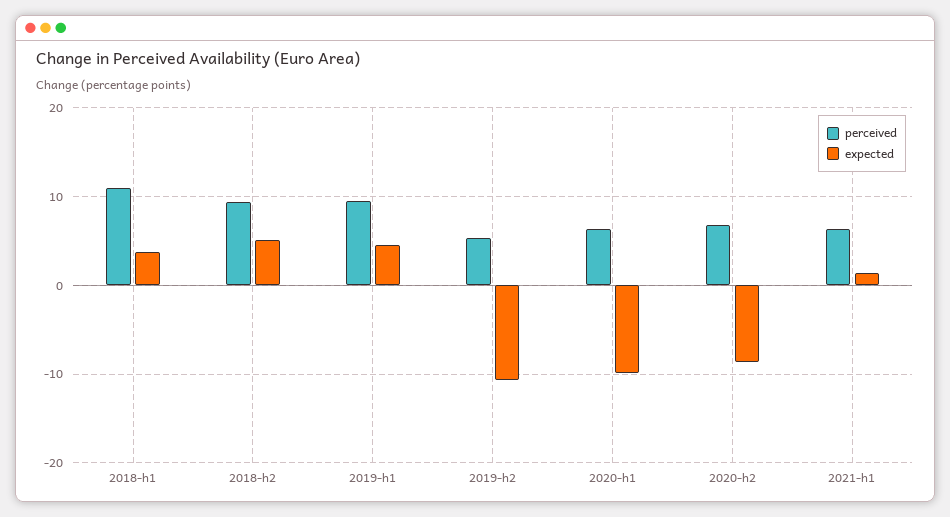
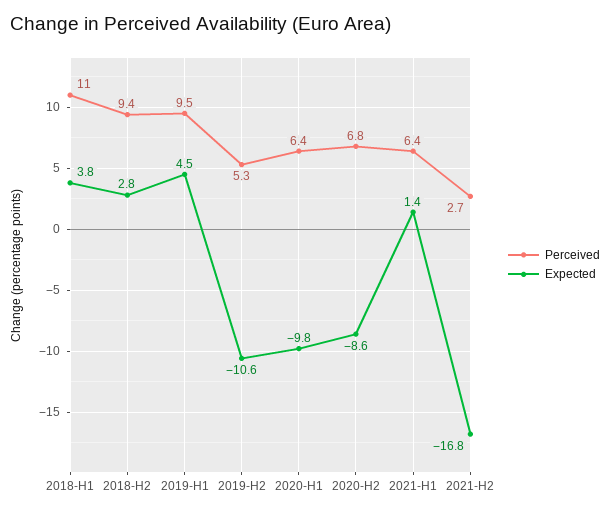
expected, 2018-h2: 5 -> 2.8
perceived, 2021-H2: none -> 2.7
expected, 2021-H2: none -> -16.8

